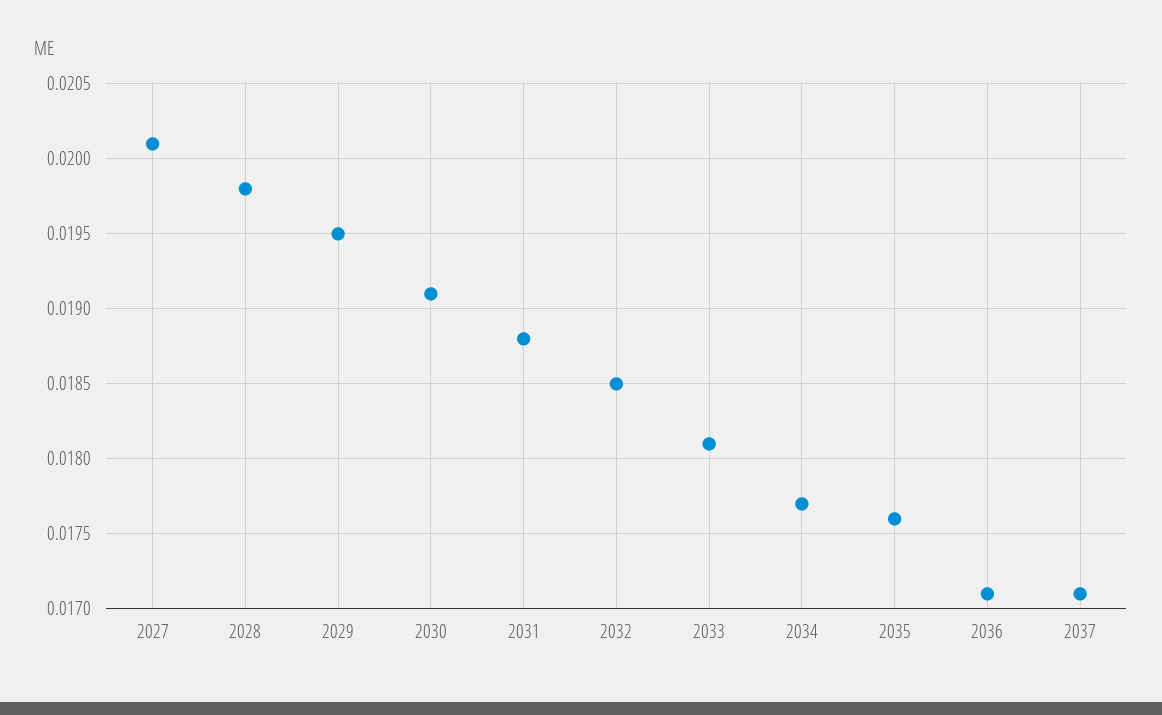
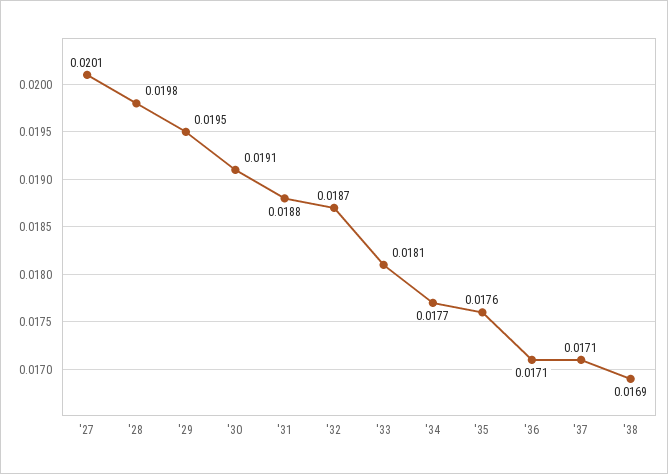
2032: 0.0185 -> 0.0187
'38: none -> 0.0169

